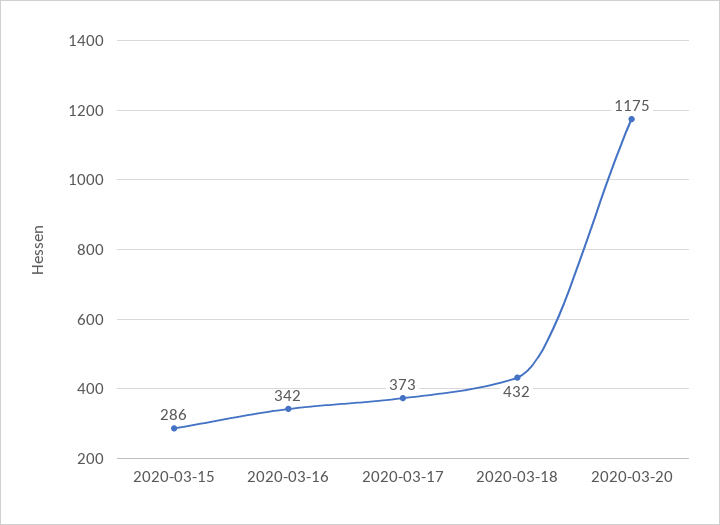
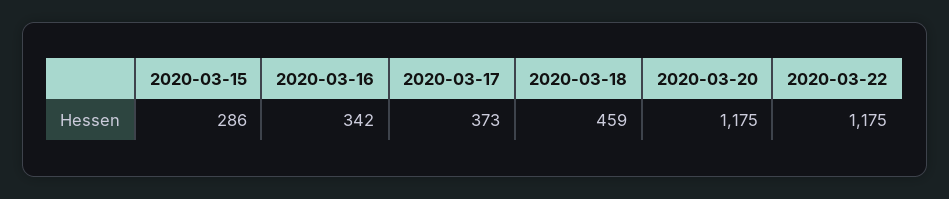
2020-03-18: 432 -> 459
2020-03-22: none -> 1175

